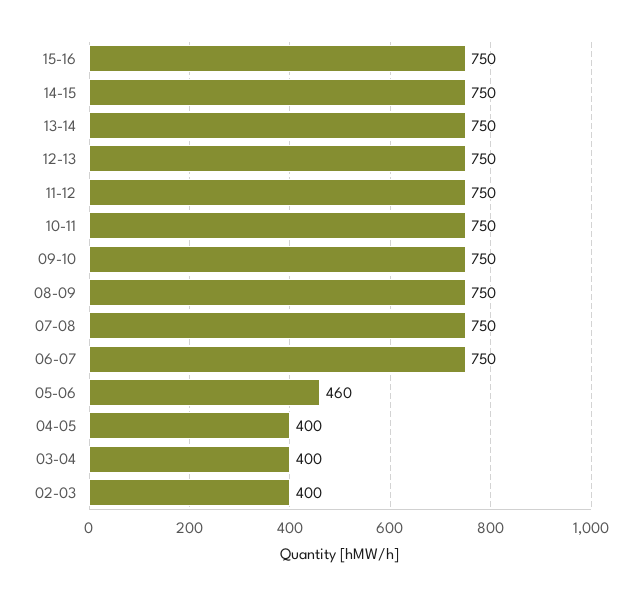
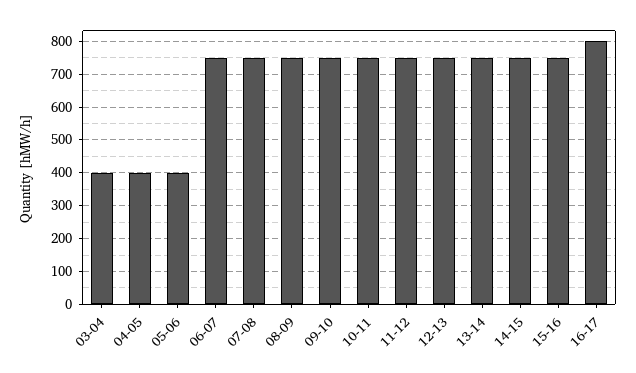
05-06: 460 -> 400
02-03: 400 -> none
16-17: none -> 800

